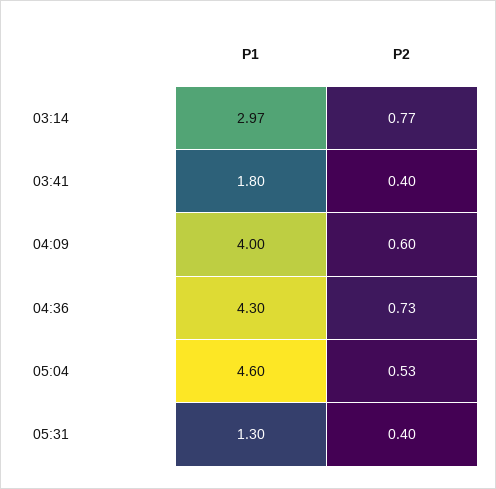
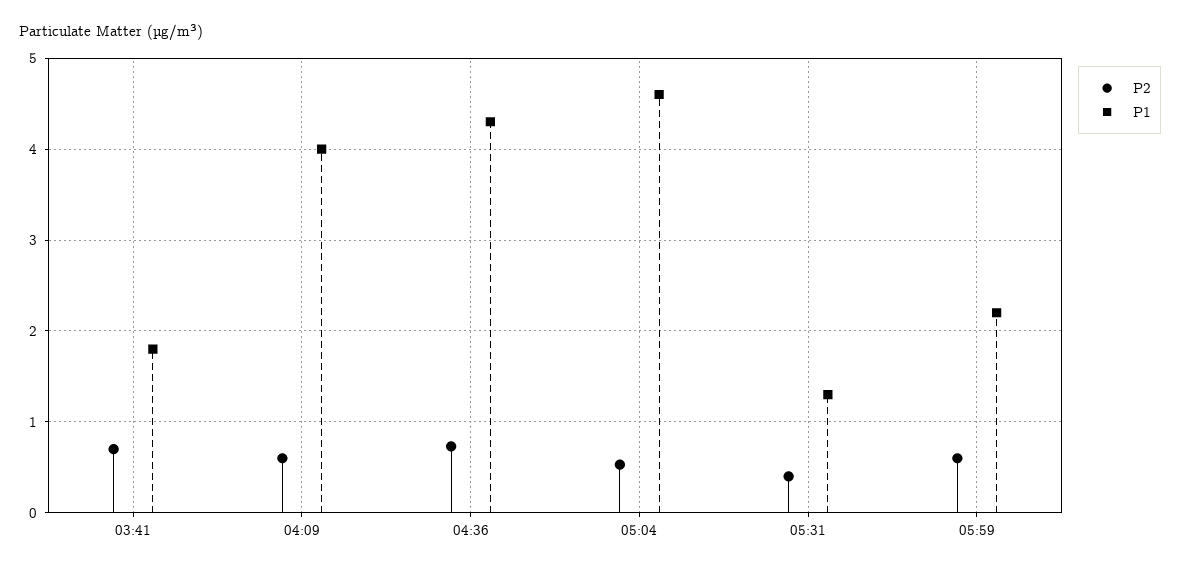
P1, 03:14: 2.97 -> none
P2, 03:14: 0.77 -> none
P2, 03:41: 0.4 -> 0.7
P2, 05:59: none -> 0.6
P1, 05:59: none -> 2.2

